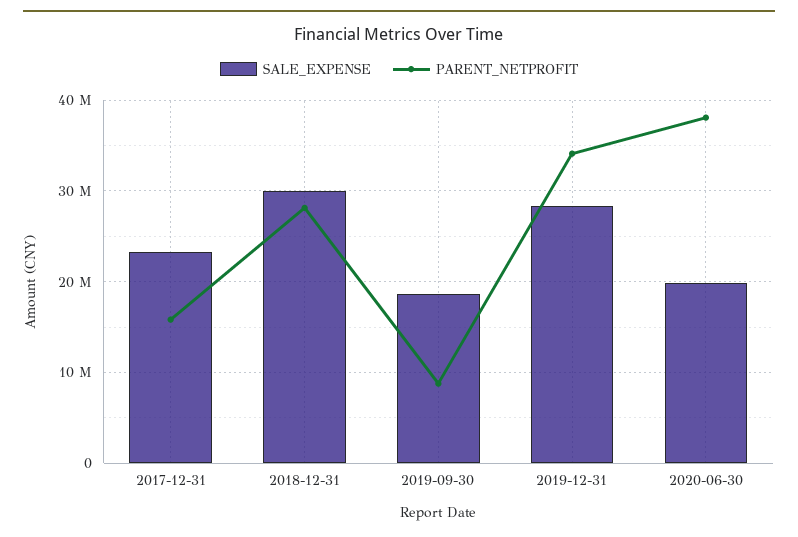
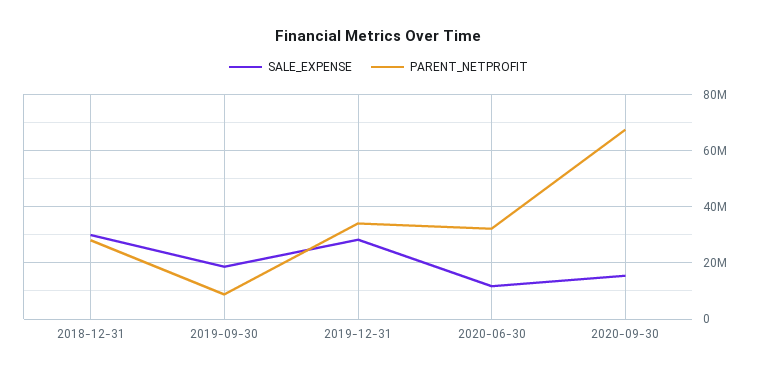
SALE_EXPENSE, 2017-12-31: 23000000 -> none
PARENT_NETPROFIT, 2017-12-31: 16000000 -> none
SALE_EXPENSE, 2020-06-30: 20000000 -> 12500000
PARENT_NETPROFIT, 2020-06-30: 38000000 -> 32500000
SALE_EXPENSE, 2020-09-30: none -> 15000000
PARENT_NETPROFIT, 2020-09-30: none -> 67500000

